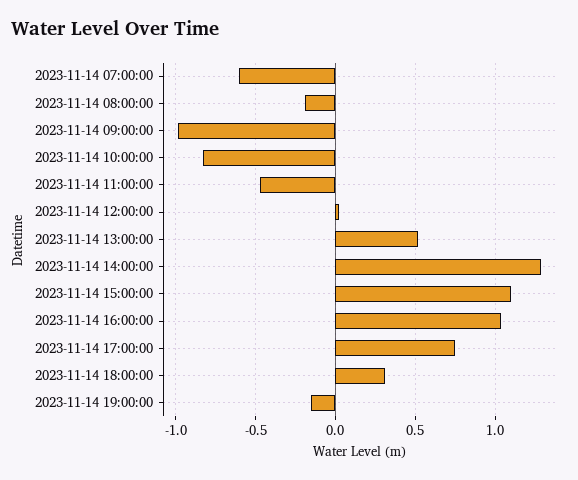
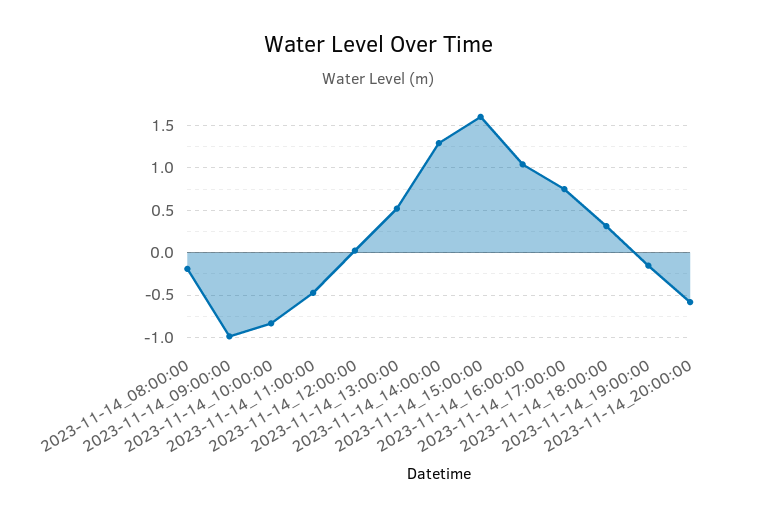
2023-11-14 07:00:00: -0.6 -> none
2023-11-14 15:00:00: 1.1 -> 1.6
2023-11-14_20:00:00: none -> -0.6

